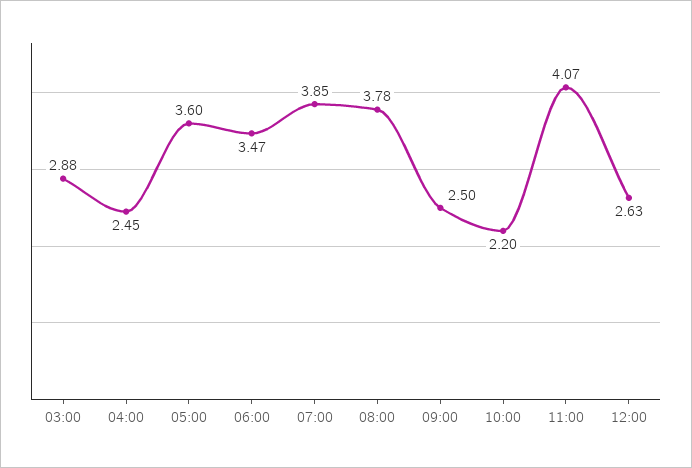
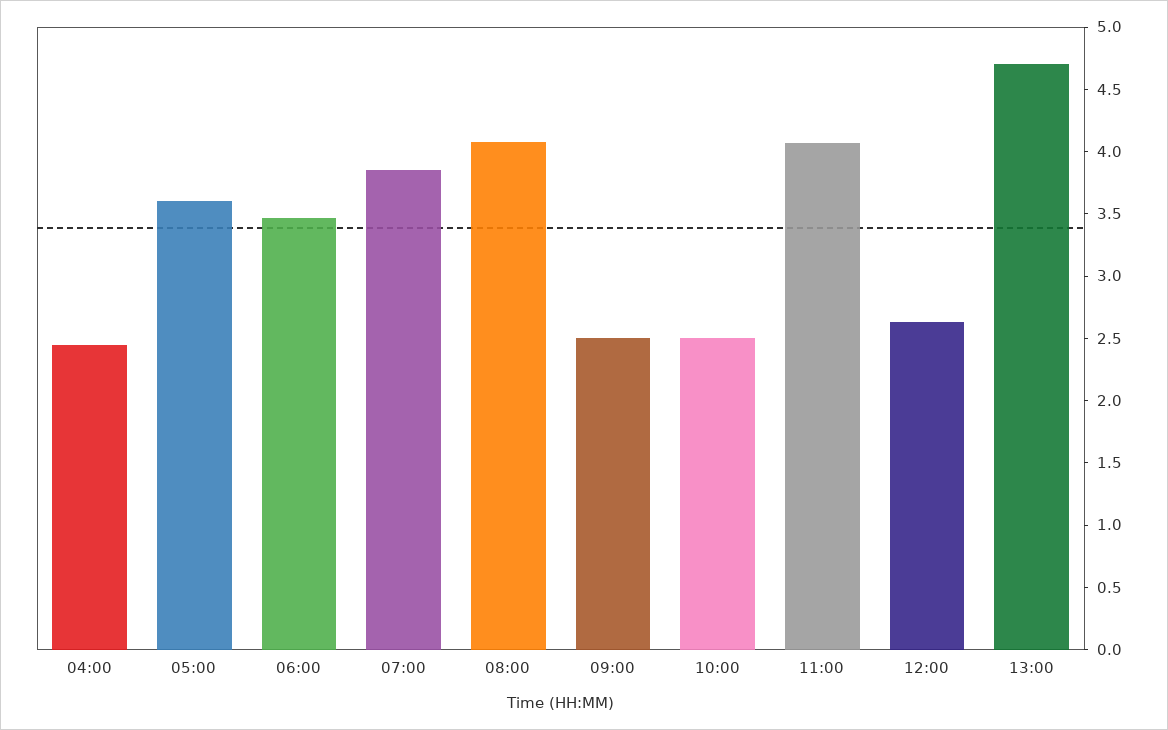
03:00: 2.88 -> none
08:00: 3.78 -> 4.1
10:00: 2.2 -> 2.5
13:00: none -> 4.7

